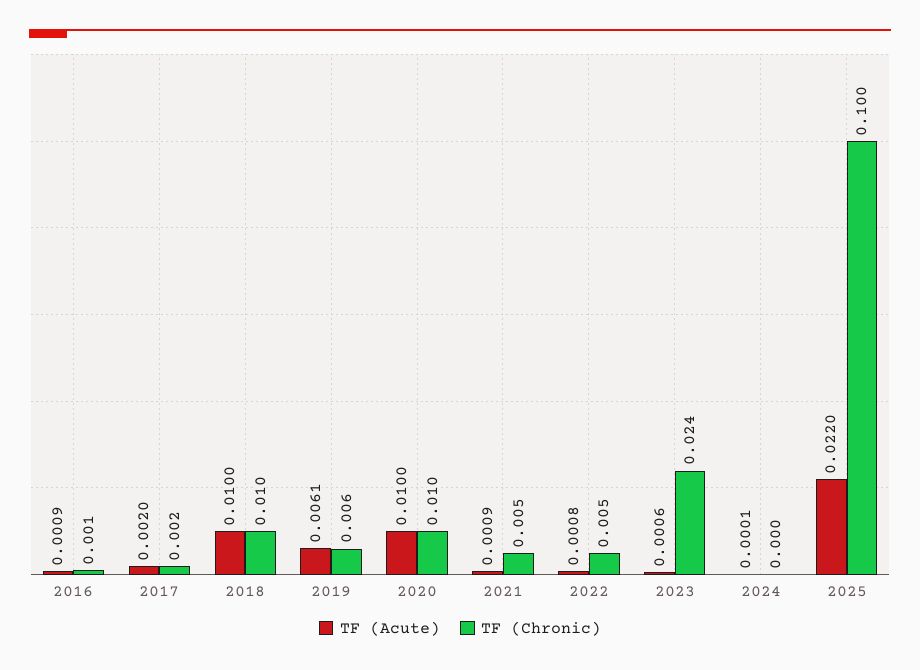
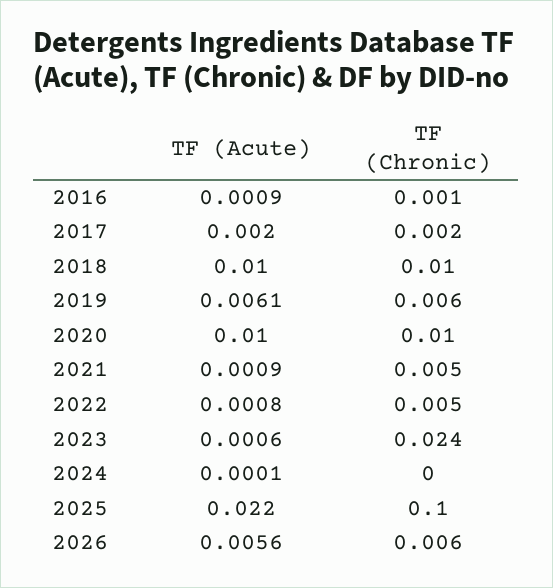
TF (Acute), 2026: none -> 0.0056
TF (Chronic), 2026: none -> 0.006

